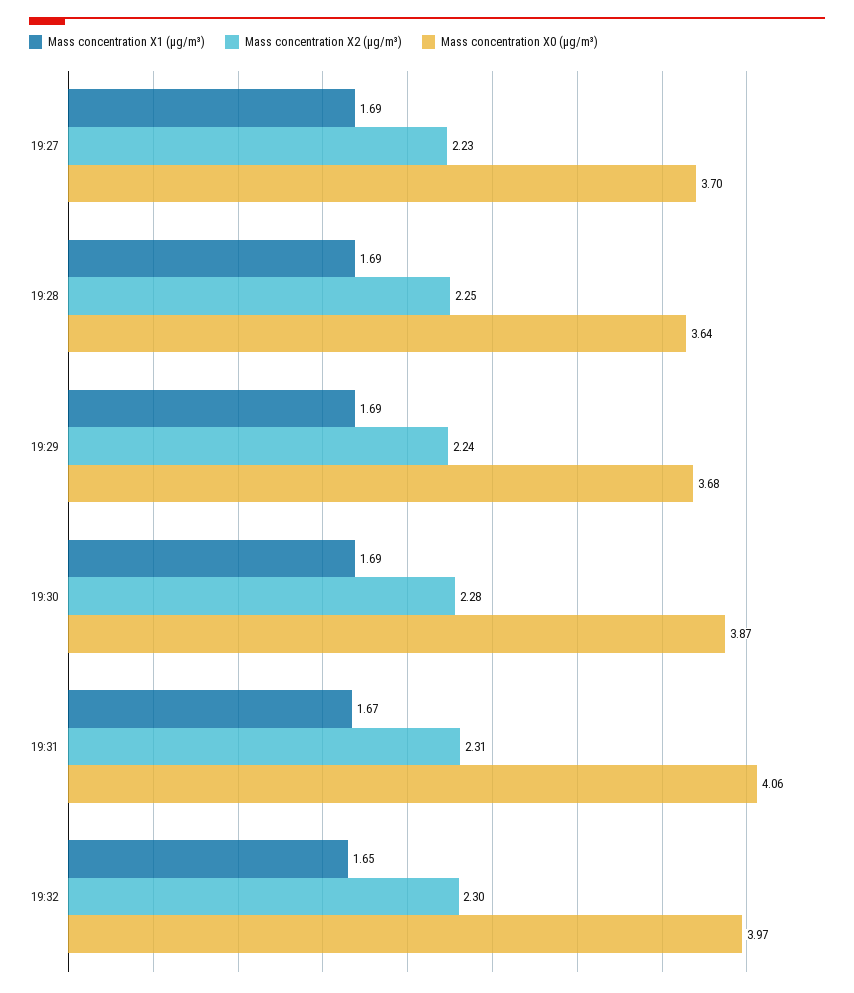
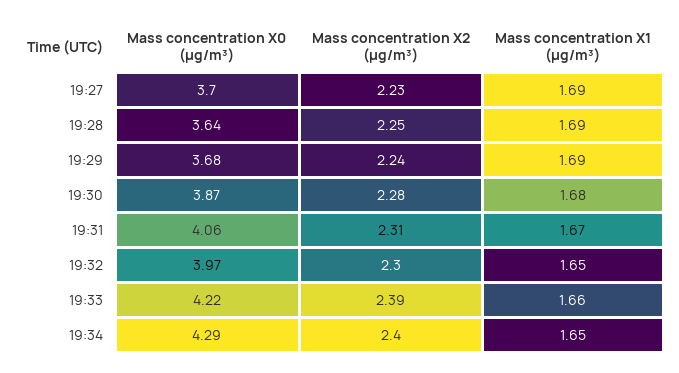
Mass concentration X1 (μg/m³), 19:30: 1.69 -> 1.68
Mass concentration X0 (μg/m³), 19:33: none -> 4.22
Mass concentration X2 (μg/m³), 19:33: none -> 2.39
Mass concentration X1 (μg/m³), 19:33: none -> 1.66
Mass concentration X0 (μg/m³), 19:34: none -> 4.29
Mass concentration X2 (μg/m³), 19:34: none -> 2.4
Mass concentration X1 (μg/m³), 19:34: none -> 1.65

